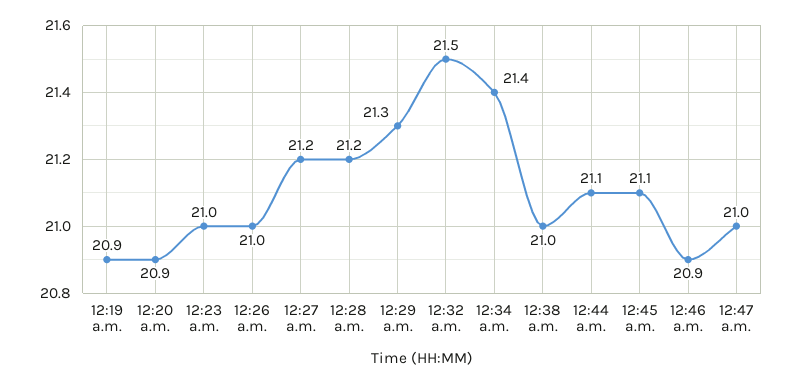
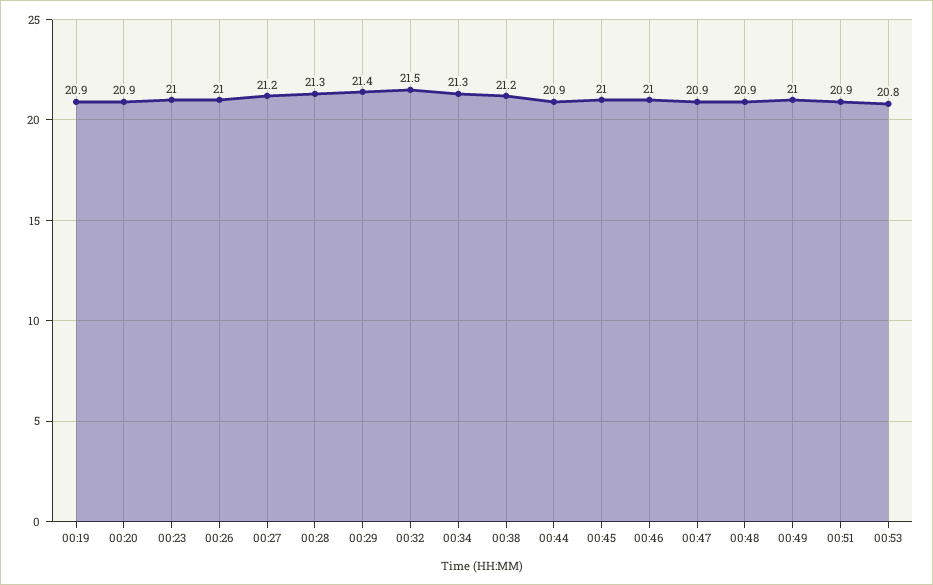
12:28 a.m.: 21.2 -> 21.3
12:29 a.m.: 21.3 -> 21.4
12:34 a.m.: 21.4 -> 21.3
12:38 a.m.: 21 -> 21.2
12:44 a.m.: 21.1 -> 20.9
12:45 a.m.: 21.1 -> 21
12:46 a.m.: 20.9 -> 21
12:47 a.m.: 21 -> 20.9
00:48: none -> 20.9
00:49: none -> 21
00:51: none -> 20.9
00:53: none -> 20.8

